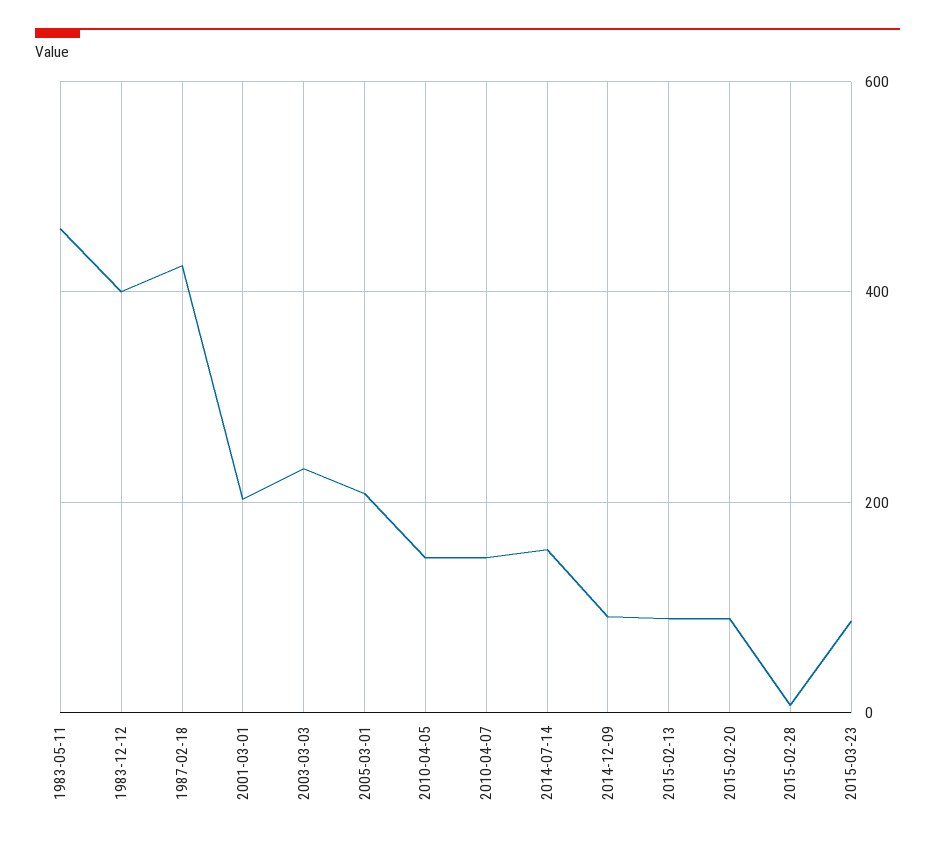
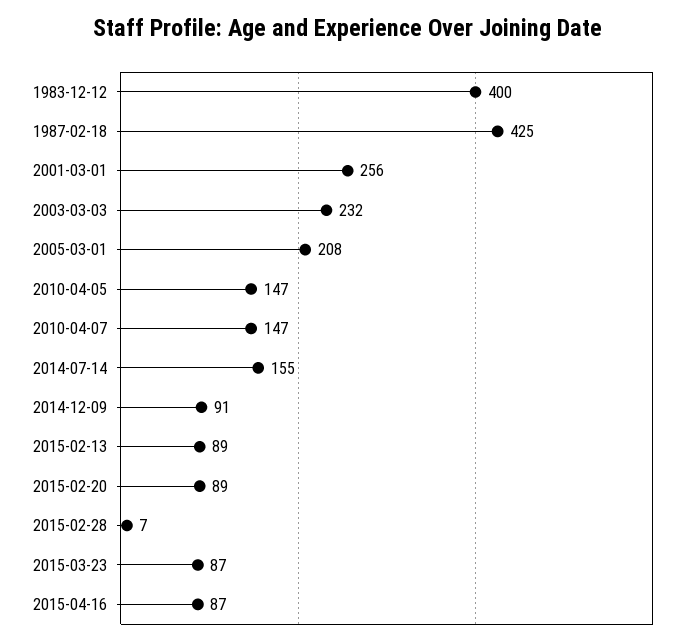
1983-05-11: 460 -> none
2001-03-01: 200 -> 256
2015-04-16: none -> 87

